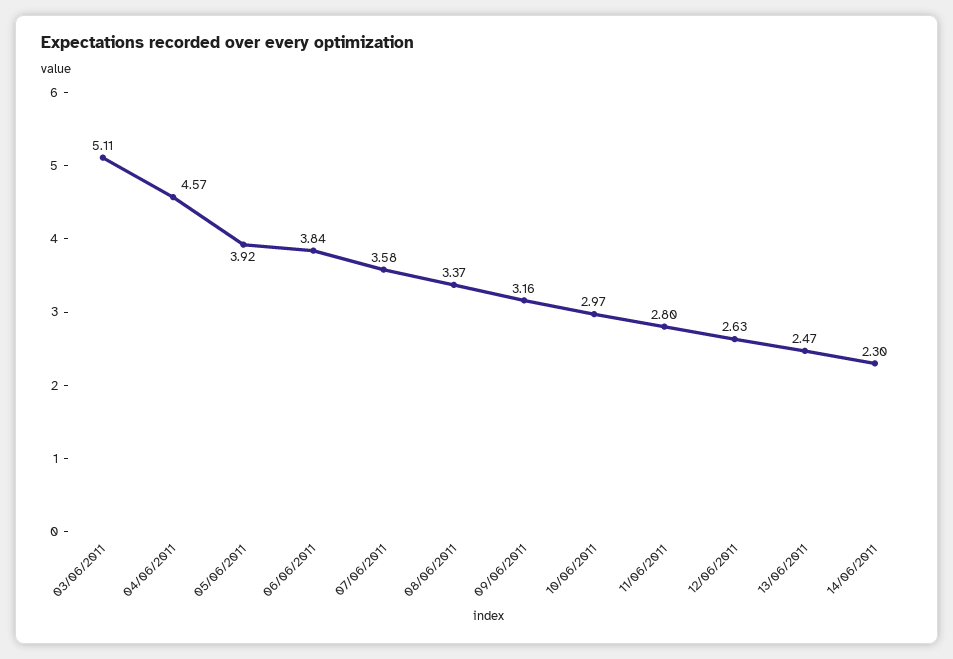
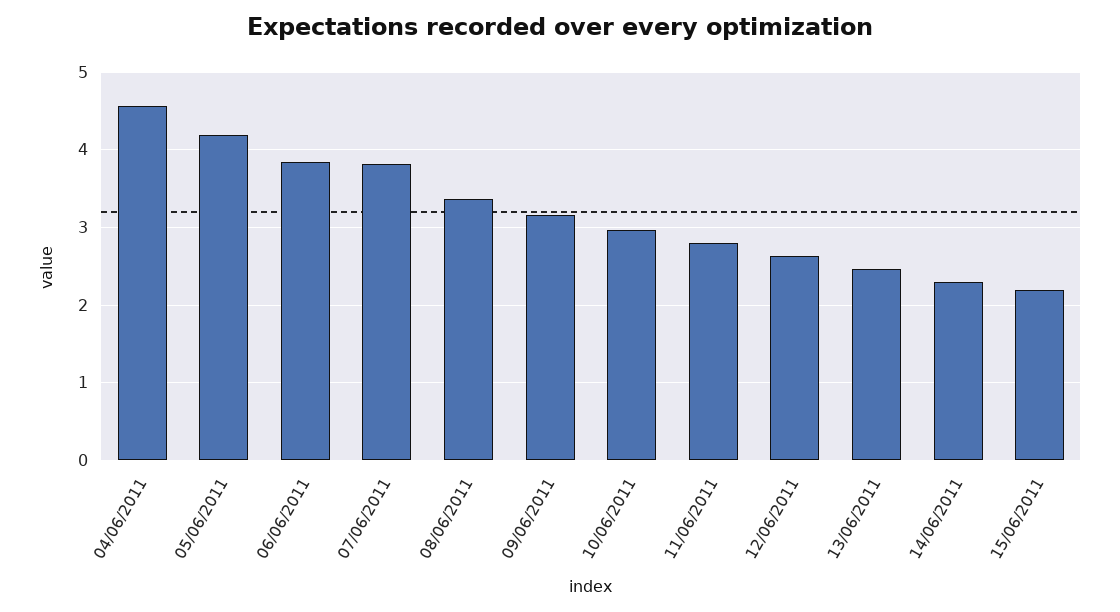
03/06/2011: 5.11 -> none
05/06/2011: 3.92 -> 4.2
07/06/2011: 3.58 -> 3.8
15/06/2011: none -> 2.2

